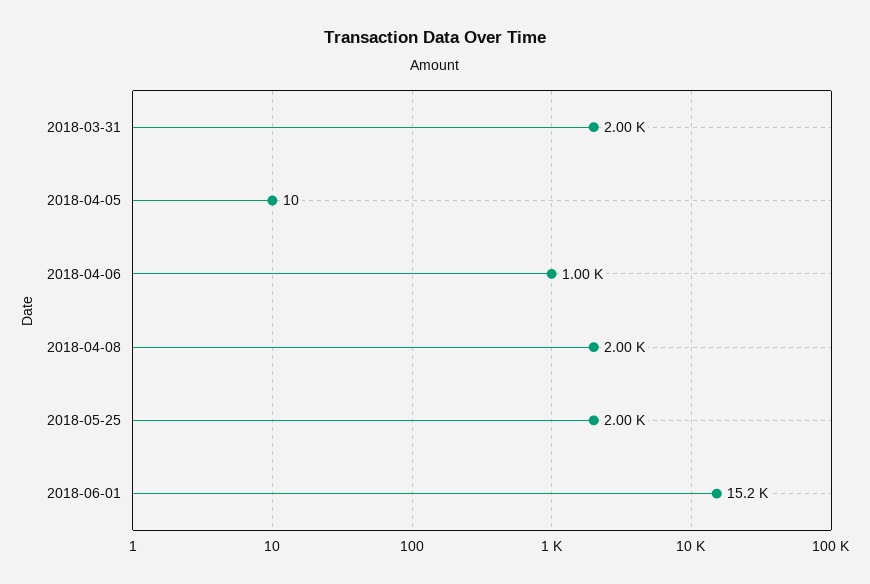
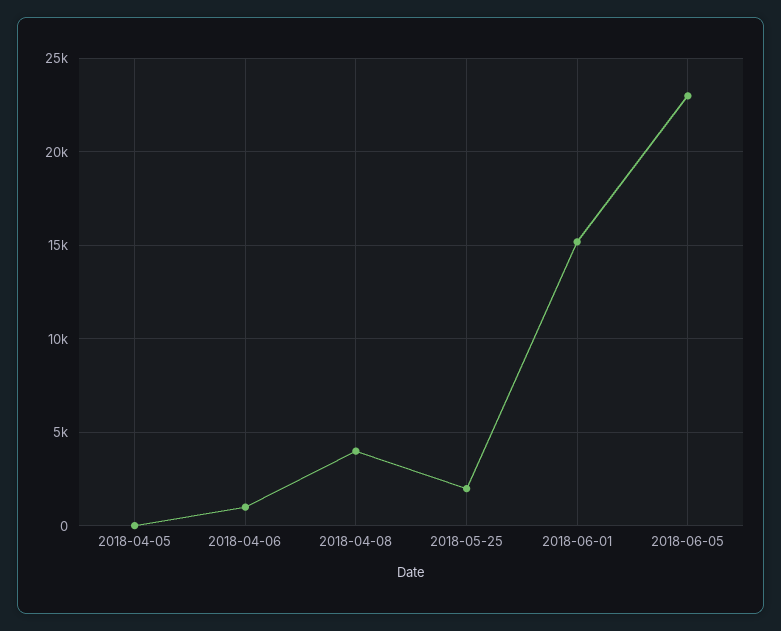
2018-03-31: 2000 -> none
2018-04-08: 2000 -> 4000
2018-06-05: none -> 23000

